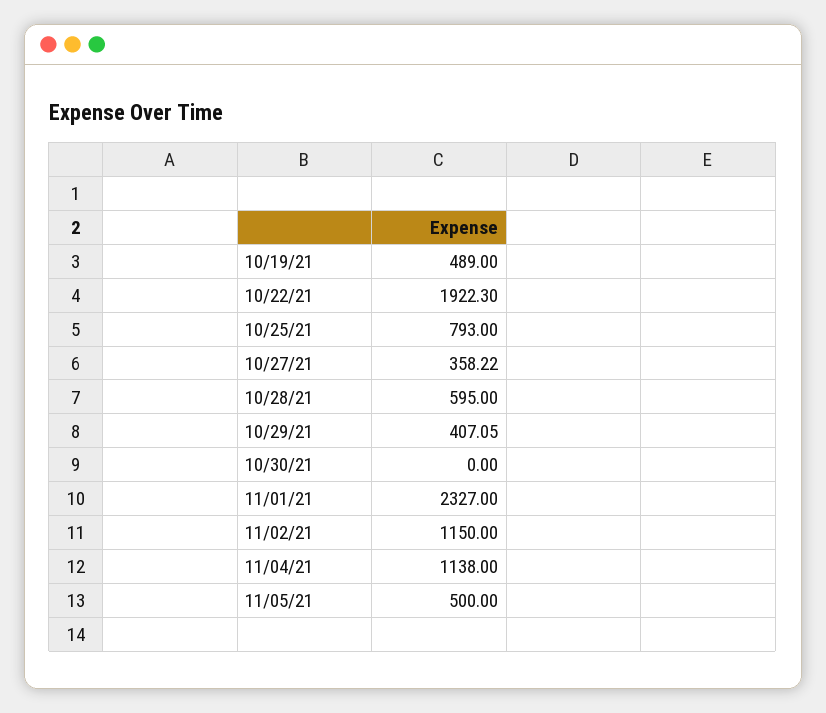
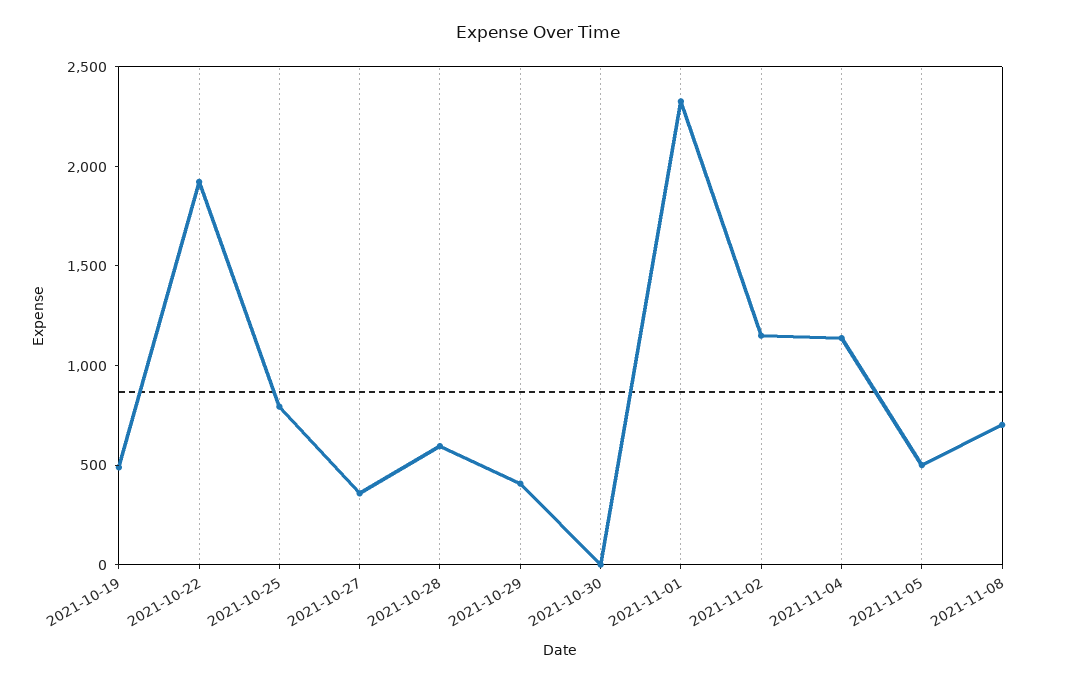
2021-11-08: none -> 700

